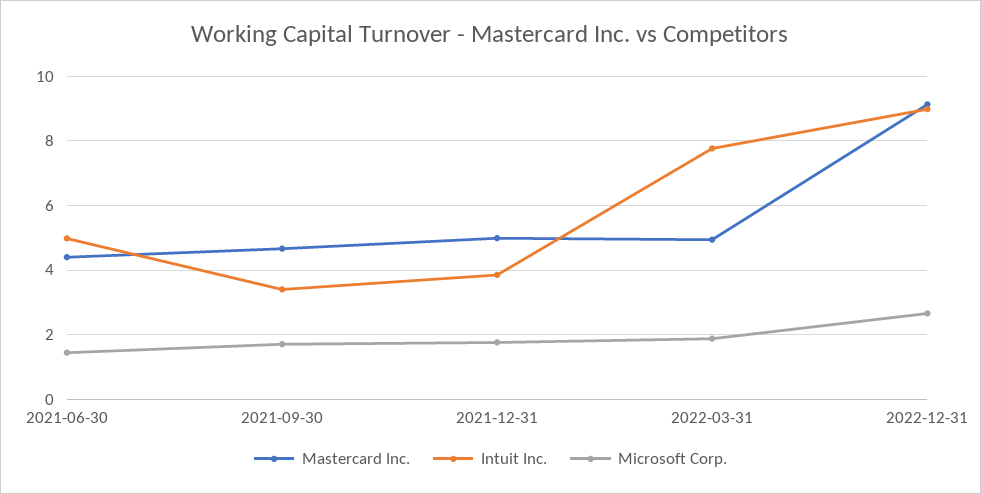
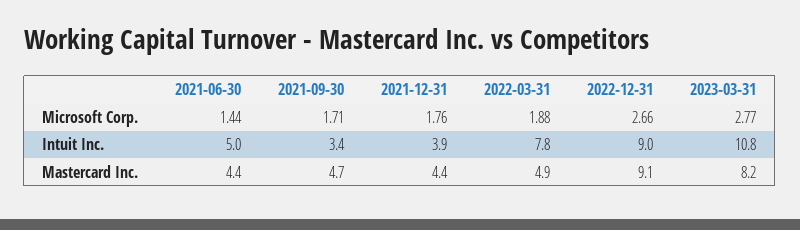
Mastercard Inc., 2021-12-31: 5 -> 4.4
Microsoft Corp., 2023-03-31: none -> 2.77
Intuit Inc., 2023-03-31: none -> 10.8
Mastercard Inc., 2023-03-31: none -> 8.2

